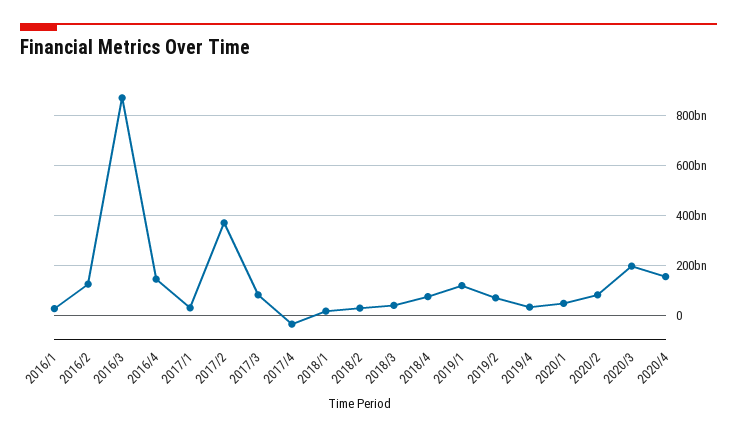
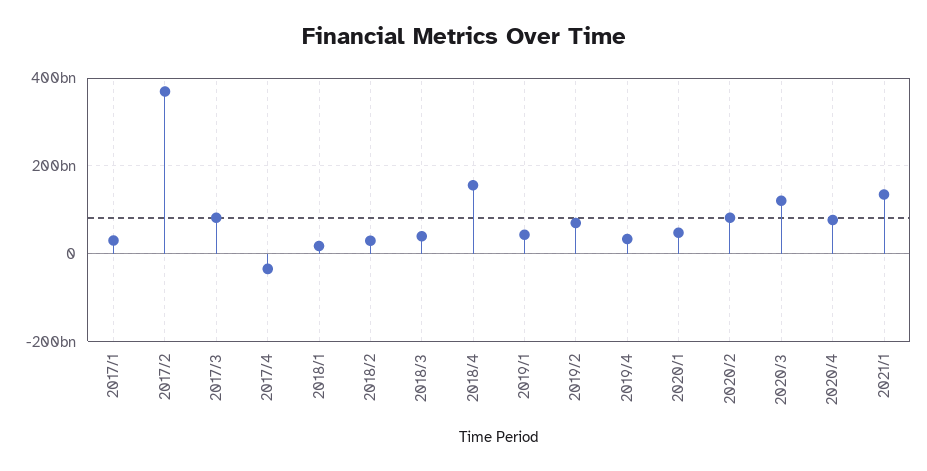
2016/1: 25000000000 -> none
2016/2: 125000000000 -> none
2016/3: 875000000000 -> none
2016/4: 150000000000 -> none
2018/4: 75000000000 -> 160000000000
2019/1: 125000000000 -> 40000000000
2020/3: 200000000000 -> 120000000000
2020/4: 150000000000 -> 80000000000
2021/1: none -> 140000000000

